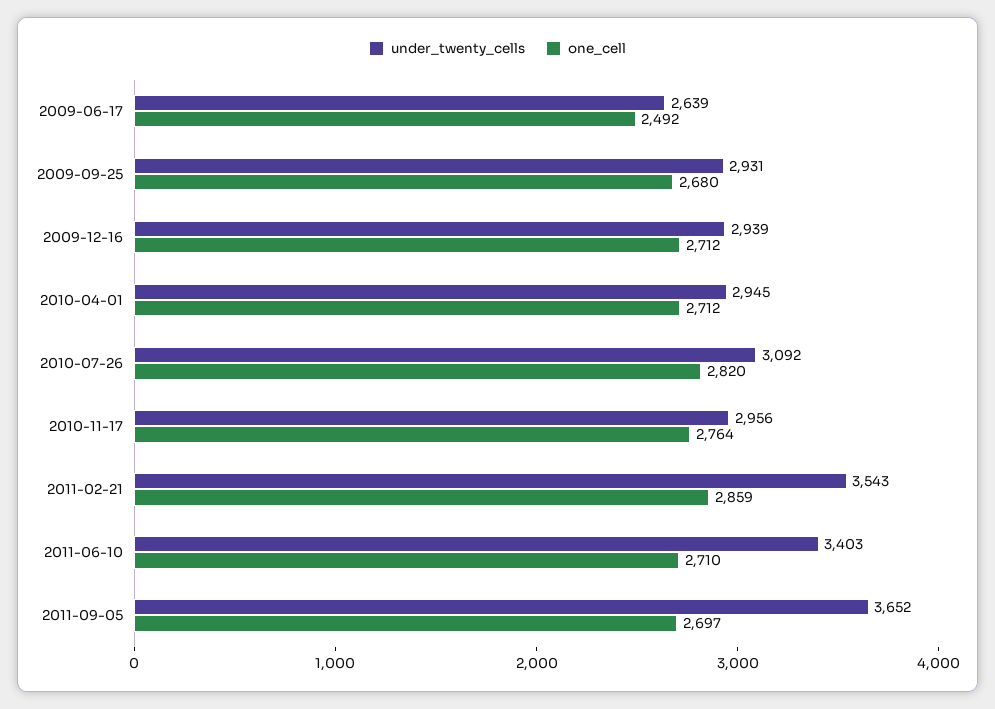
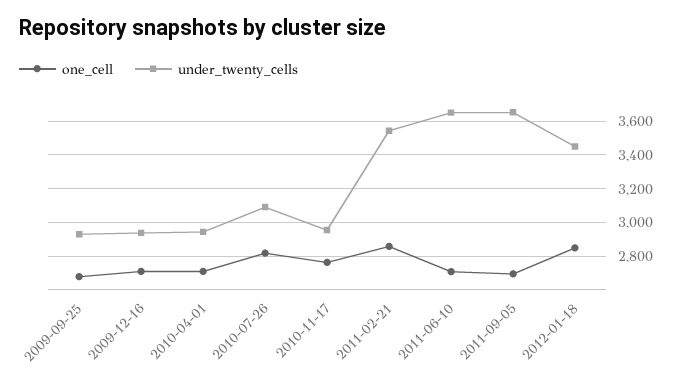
under_twenty_cells, 2009-06-17: 2639 -> none
one_cell, 2009-06-17: 2492 -> none
under_twenty_cells, 2011-06-10: 3403 -> 3650
one_cell, 2012-01-18: none -> 2850
under_twenty_cells, 2012-01-18: none -> 3450

